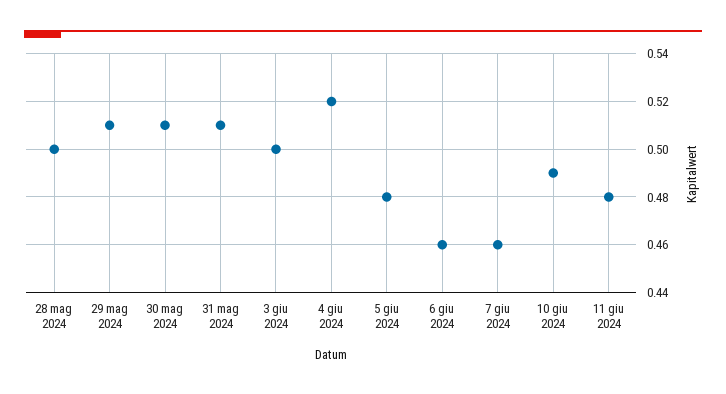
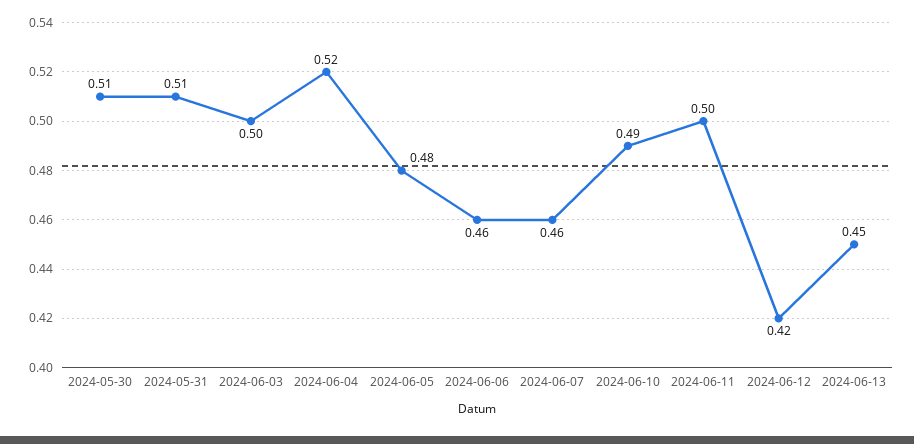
28 mag 2024: 0.5 -> none
29 mag 2024: 0.51 -> none
11 giu 2024: 0.48 -> 0.5
2024-06-12: none -> 0.42
2024-06-13: none -> 0.45

